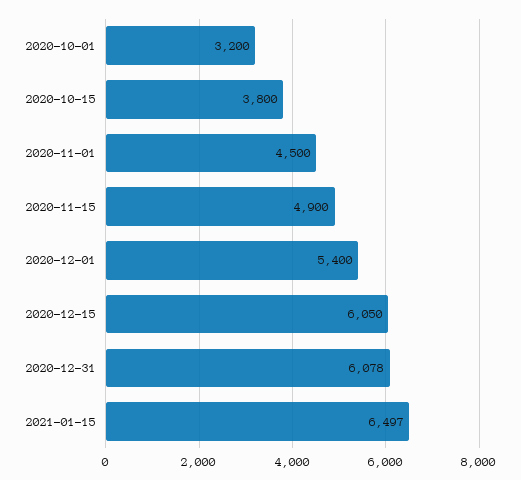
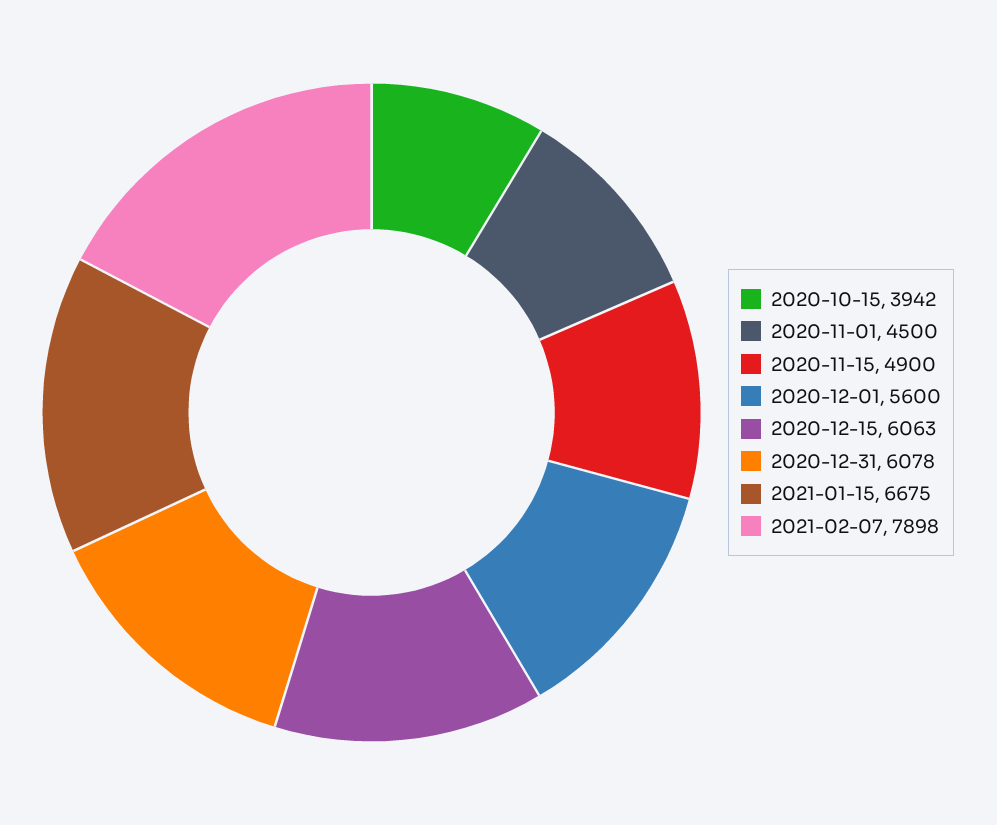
2020-10-01: 3200 -> none
2020-10-15: 3800 -> 3942
2020-12-01: 5400 -> 5600
2020-12-15: 6050 -> 6063
2021-01-15: 6497 -> 6675
2021-02-07: none -> 7898

